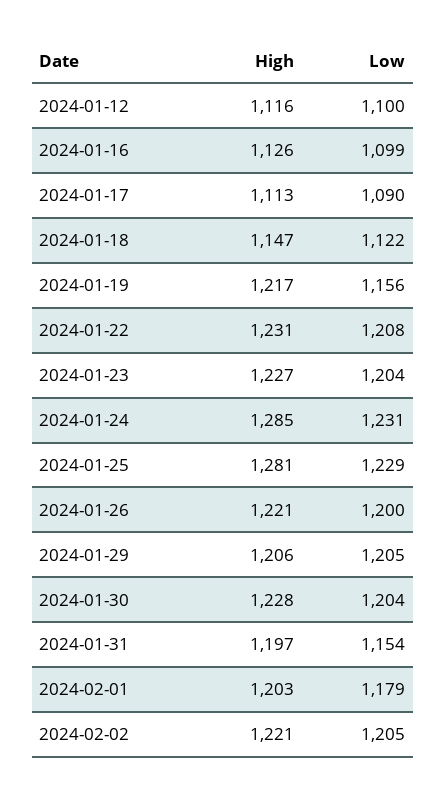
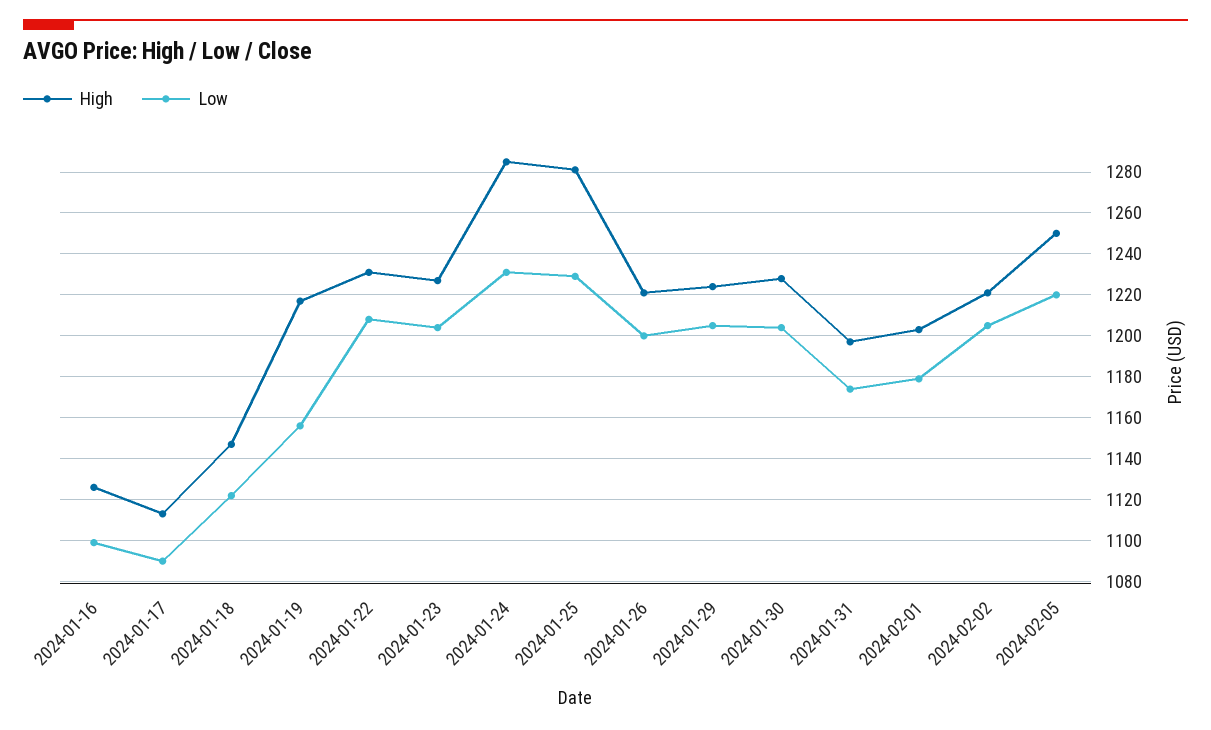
High, 2024-01-12: 1116 -> none
Low, 2024-01-12: 1100 -> none
High, 2024-01-29: 1206 -> 1225
Low, 2024-01-31: 1154 -> 1175
High, 2024-02-05: none -> 1250
Low, 2024-02-05: none -> 1220

